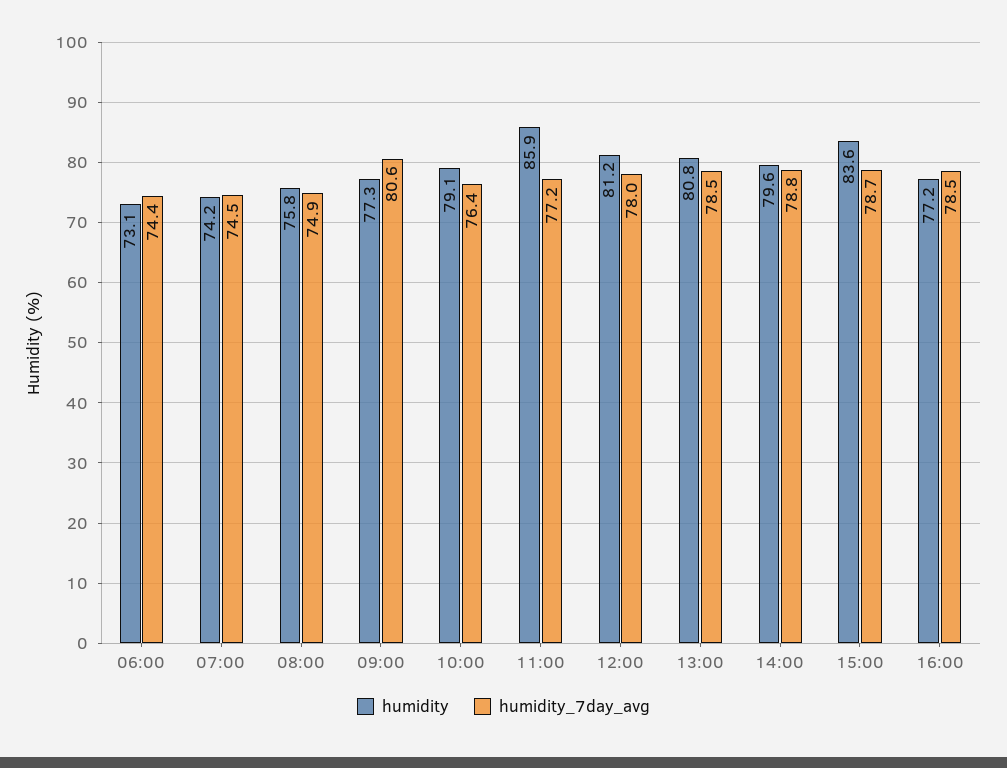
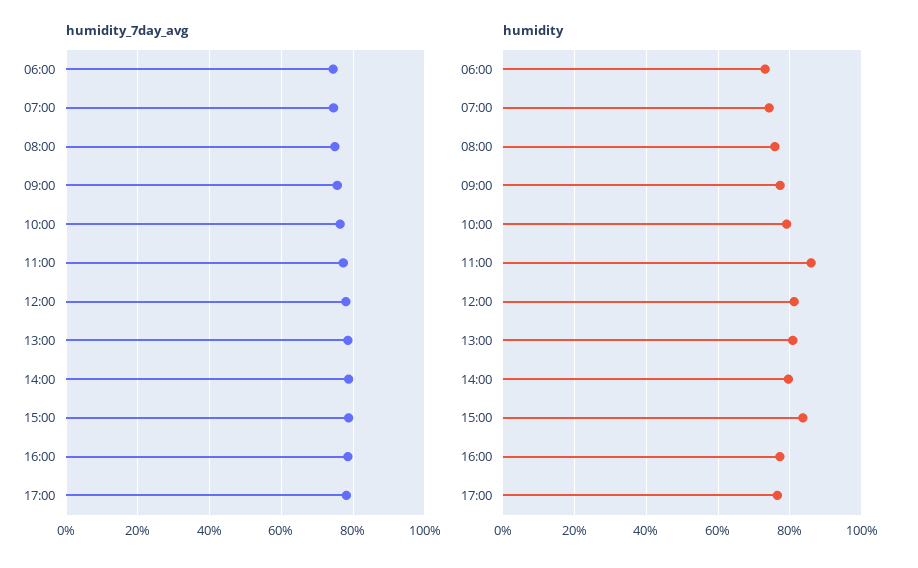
humidity_7day_avg, 09:00: 80.6 -> 76
humidity_7day_avg, 17:00: none -> 78
humidity, 17:00: none -> 76

